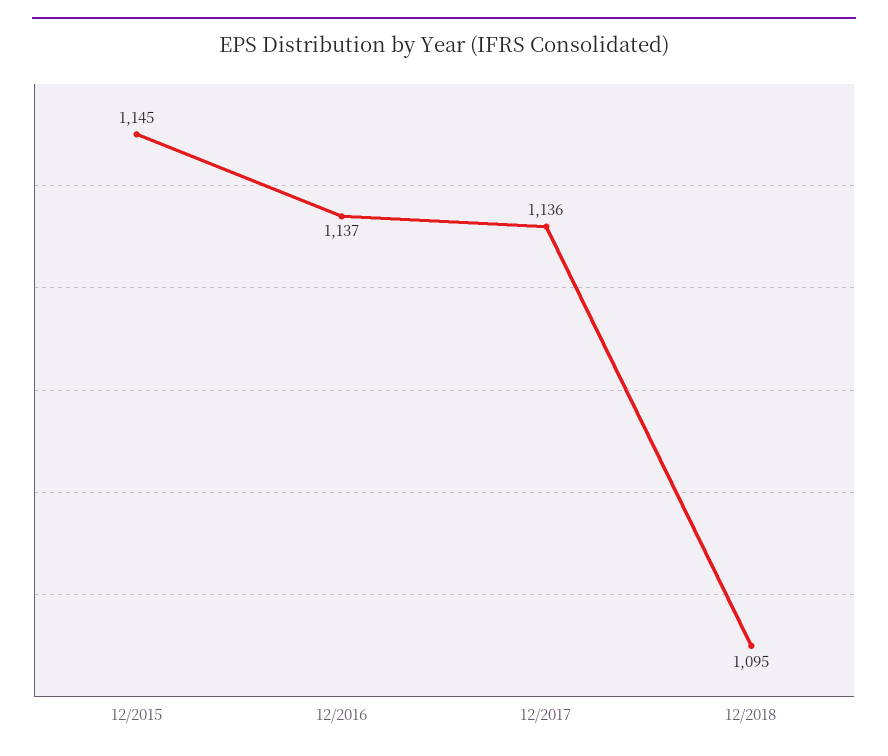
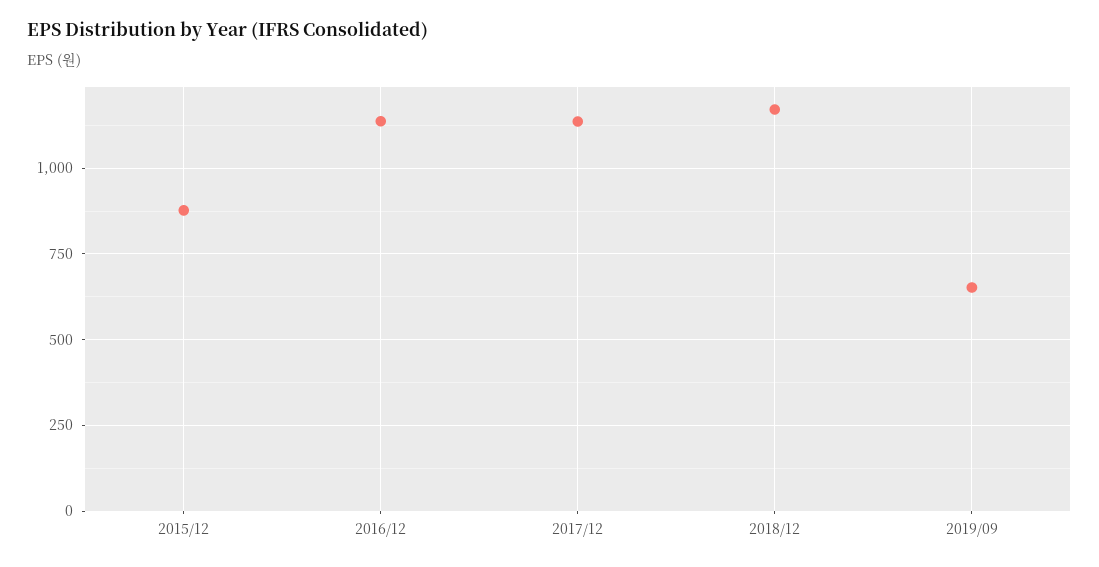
12/2015: 1145 -> 875
12/2018: 1095 -> 1175
2019/09: none -> 650

